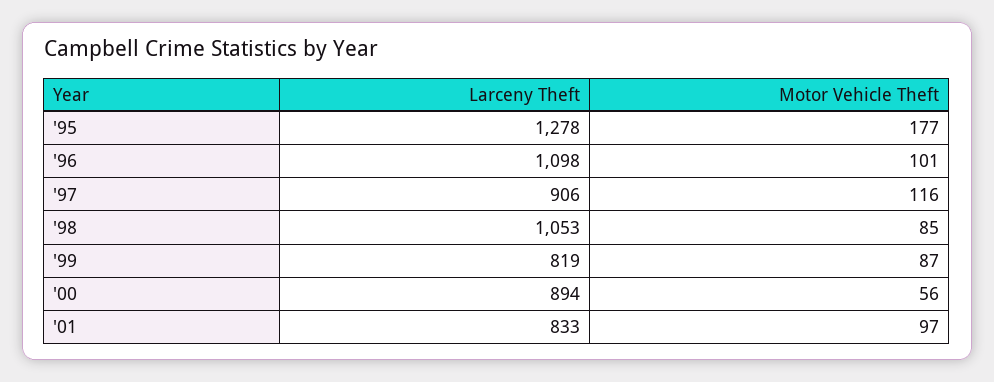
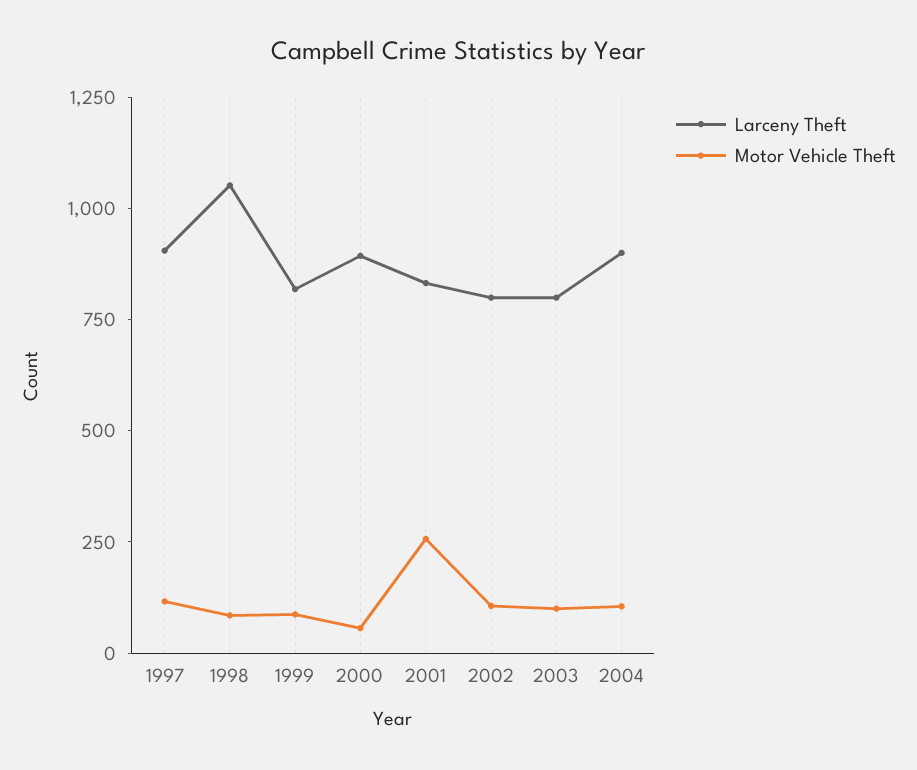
Larceny Theft, '95: 1278 -> none
Motor Vehicle Theft, '95: 177 -> none
Larceny Theft, '96: 1098 -> none
Motor Vehicle Theft, '96: 101 -> none
Motor Vehicle Theft, '01: 97 -> 250
Larceny Theft, 2002: none -> 800
Motor Vehicle Theft, 2002: none -> 100
Larceny Theft, 2003: none -> 800
Motor Vehicle Theft, 2003: none -> 100
Larceny Theft, 2004: none -> 900
Motor Vehicle Theft, 2004: none -> 100

